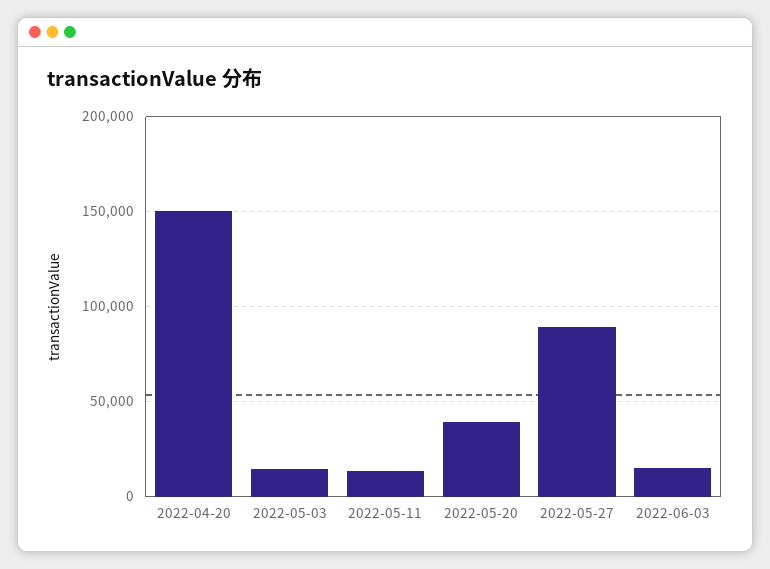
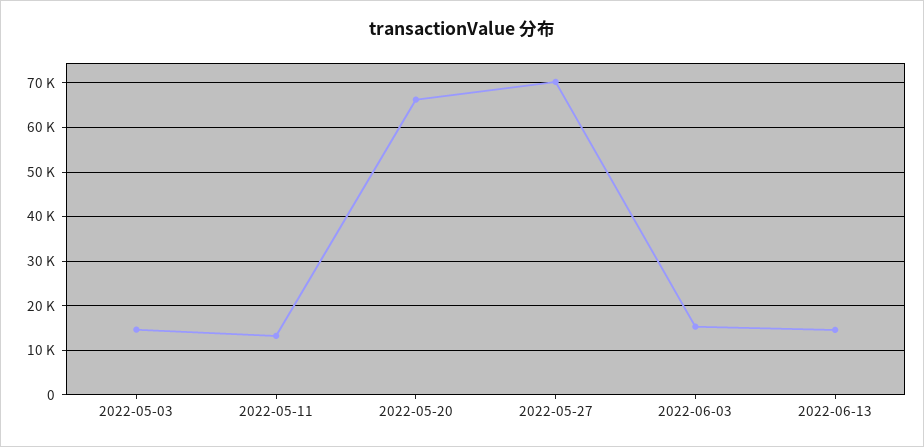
2022-04-20: 150000 -> none
2022-05-20: 40000 -> 66000
2022-05-27: 90000 -> 70000
2022-06-13: none -> 14000

